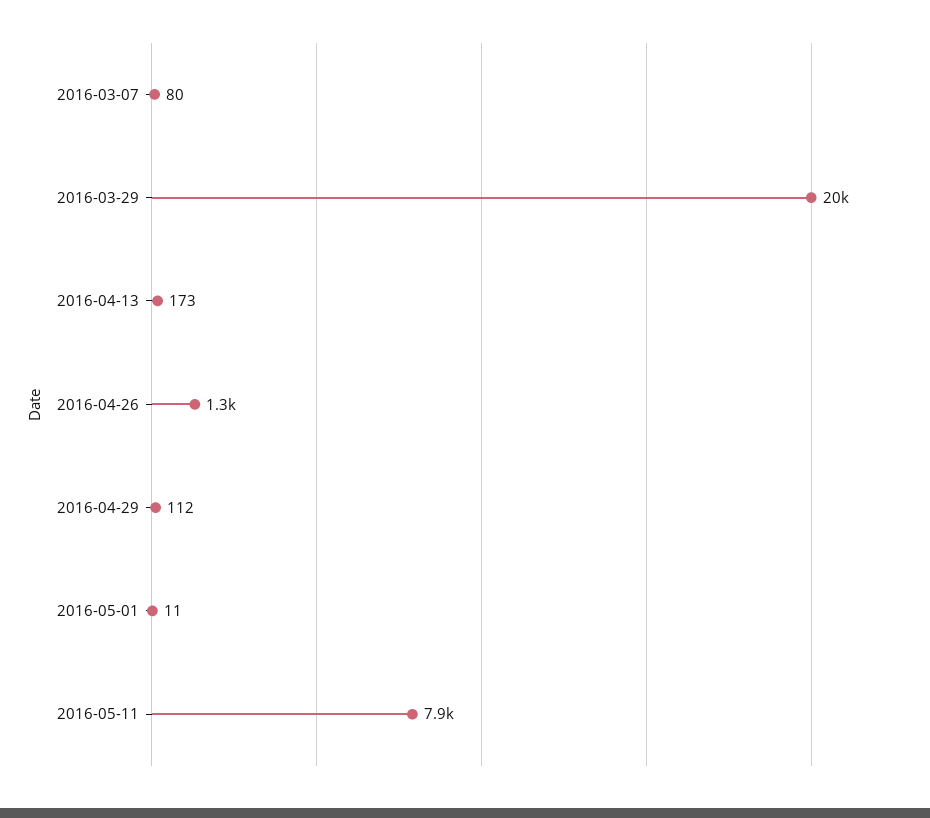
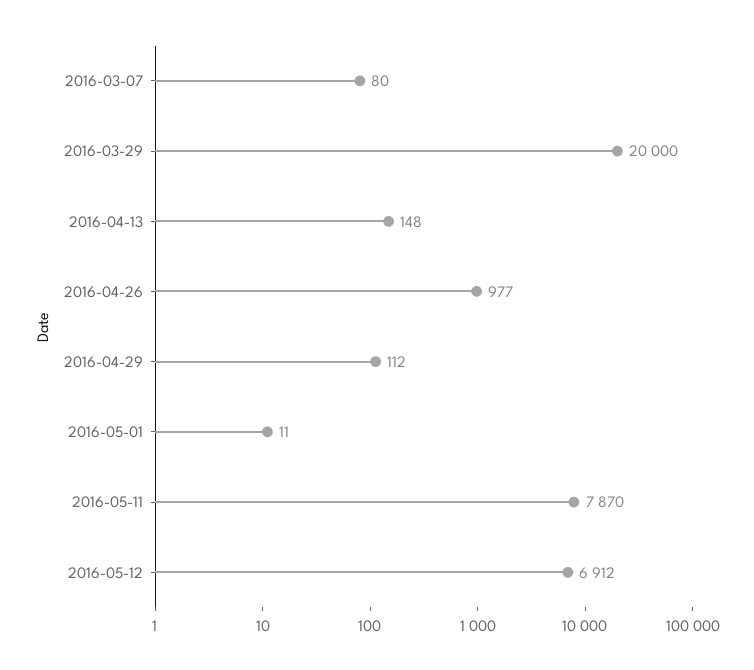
2016-04-13: 173 -> 148
2016-04-26: 1300 -> 977
2016-05-12: none -> 6912

